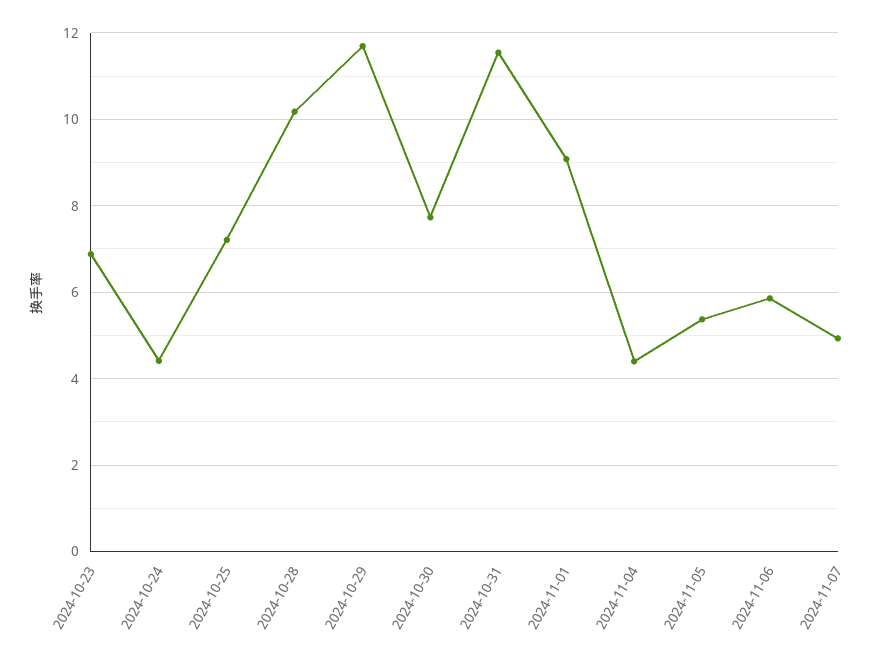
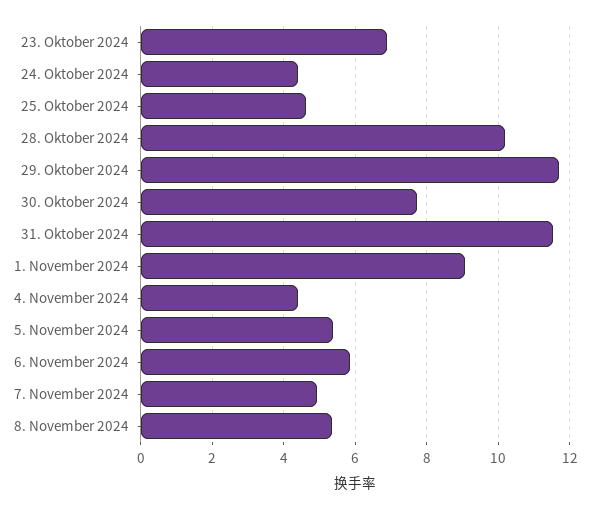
2024-10-25: 7.2 -> 4.6
8. November 2024: none -> 5.4

